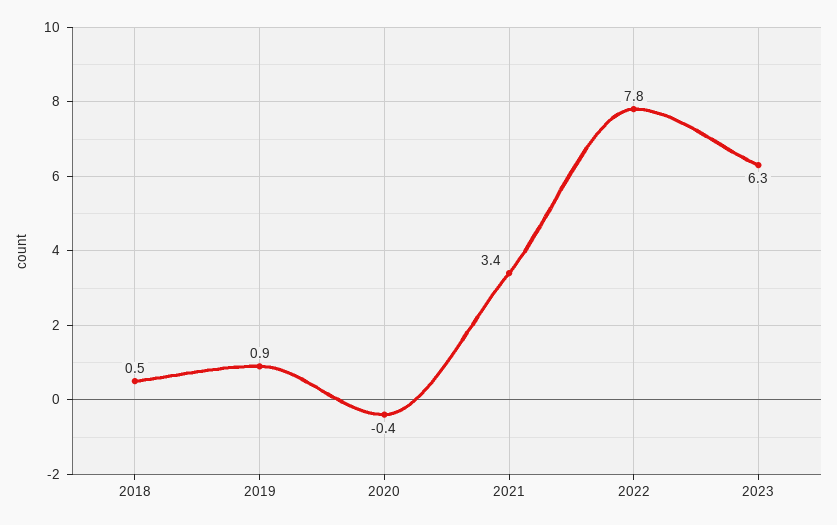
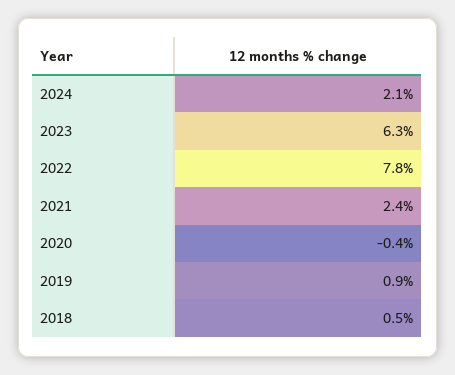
2021: 3.4 -> 2.4
2024: none -> 2.1

